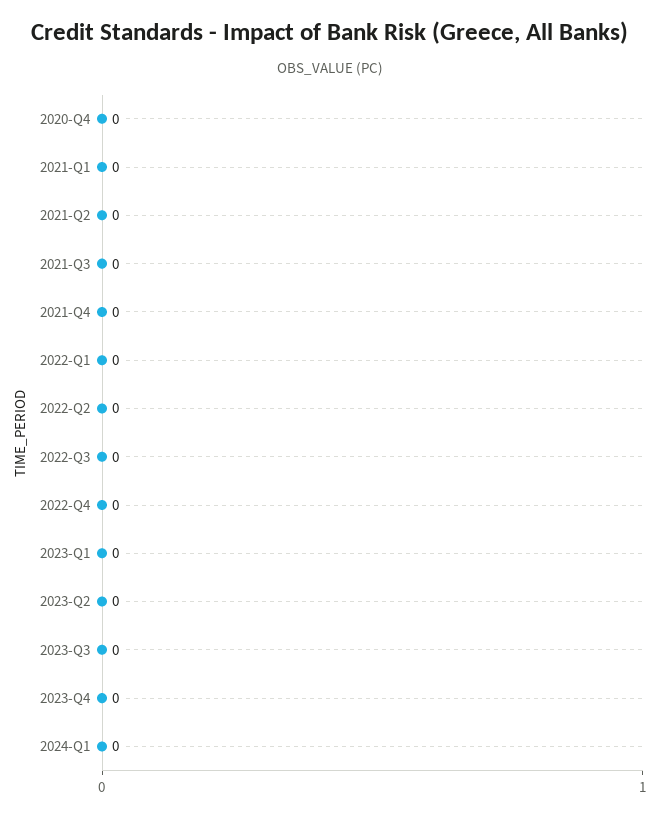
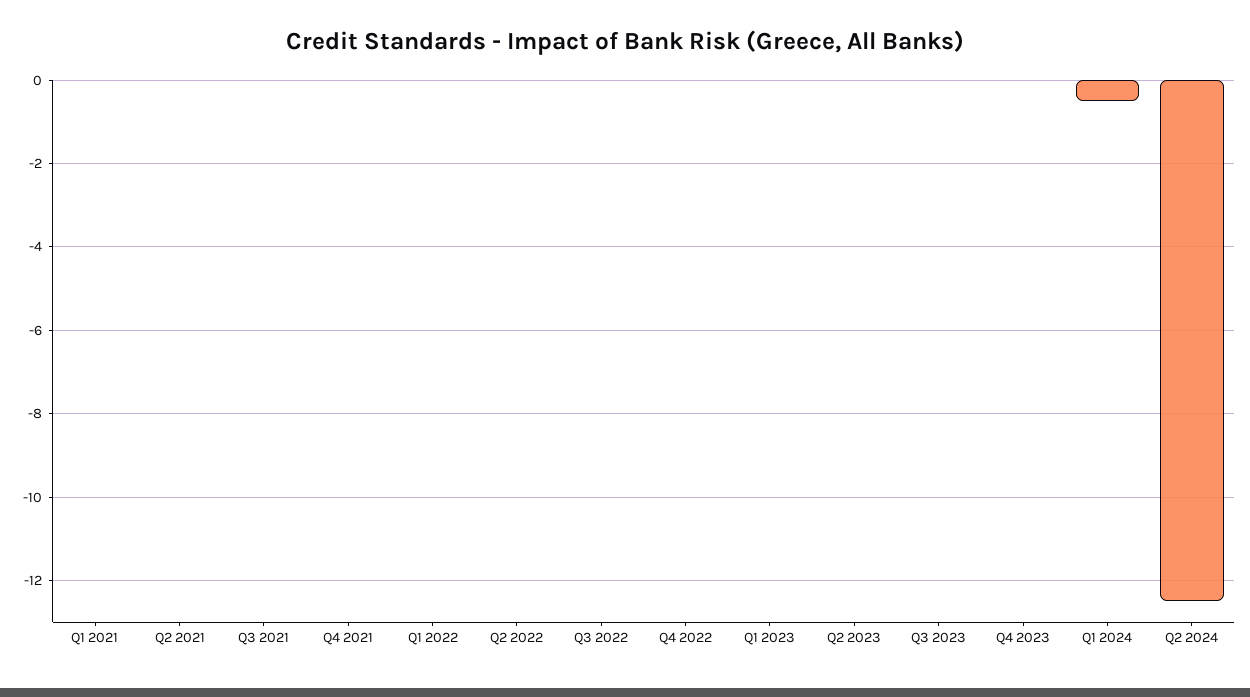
2020-Q4: 0 -> none
2024-Q1: 0 -> -0.5
Q2 2024: none -> -12.5

